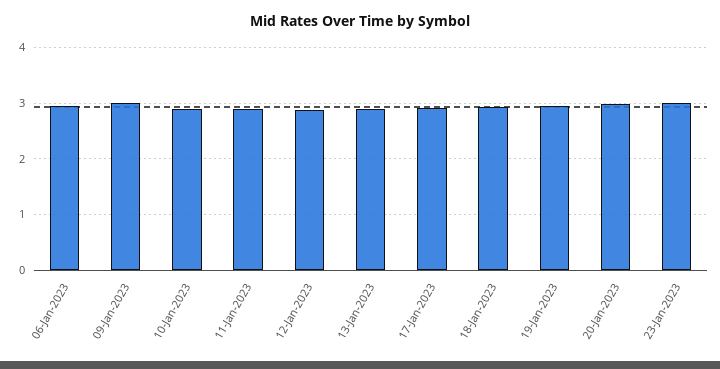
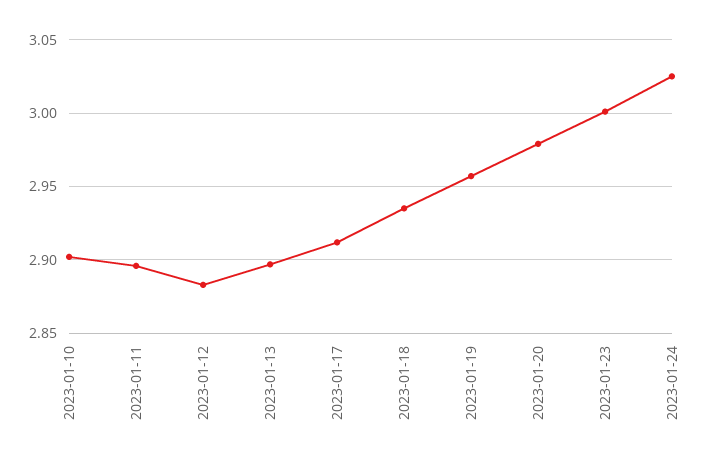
06-Jan-2023: 3 -> none
09-Jan-2023: 3 -> none
2023-01-24: none -> 3.025

